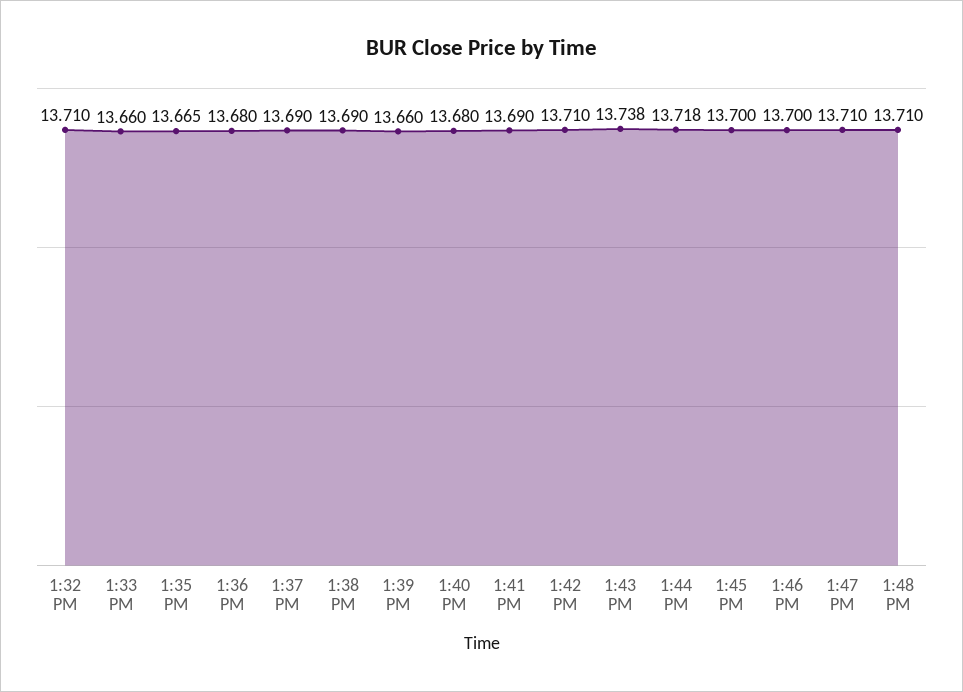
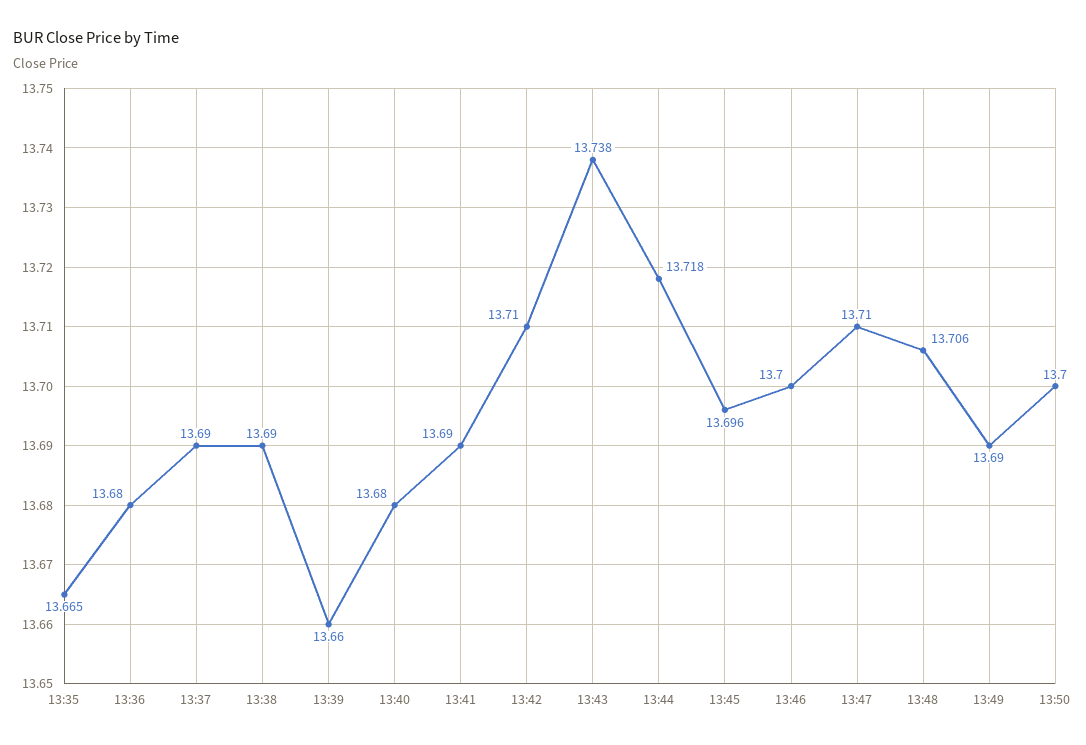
1:32 PM: 13.71 -> none
1:33 PM: 13.66 -> none
1:45 PM: 13.7 -> 13.696
1:48 PM: 13.71 -> 13.706
13:49: none -> 13.69
13:50: none -> 13.7

